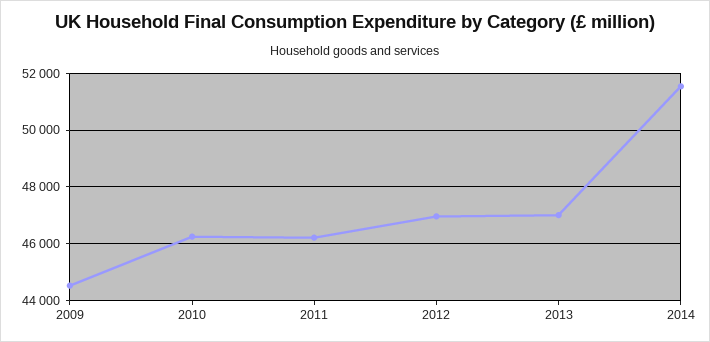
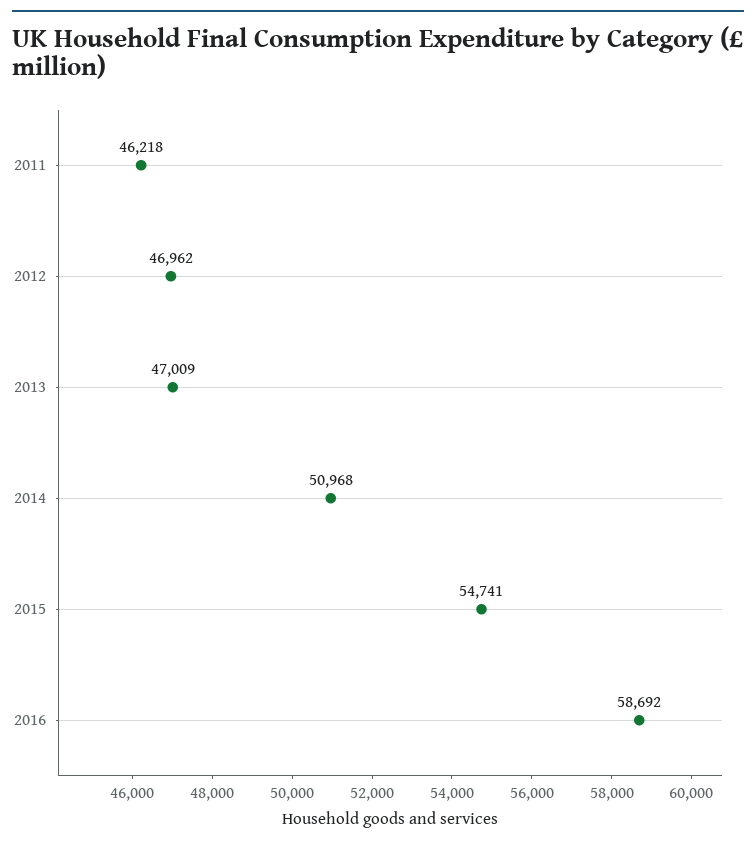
2009: 44500 -> none
2010: 46250 -> none
2014: 51500 -> 50968
2015: none -> 54741
2016: none -> 58692

